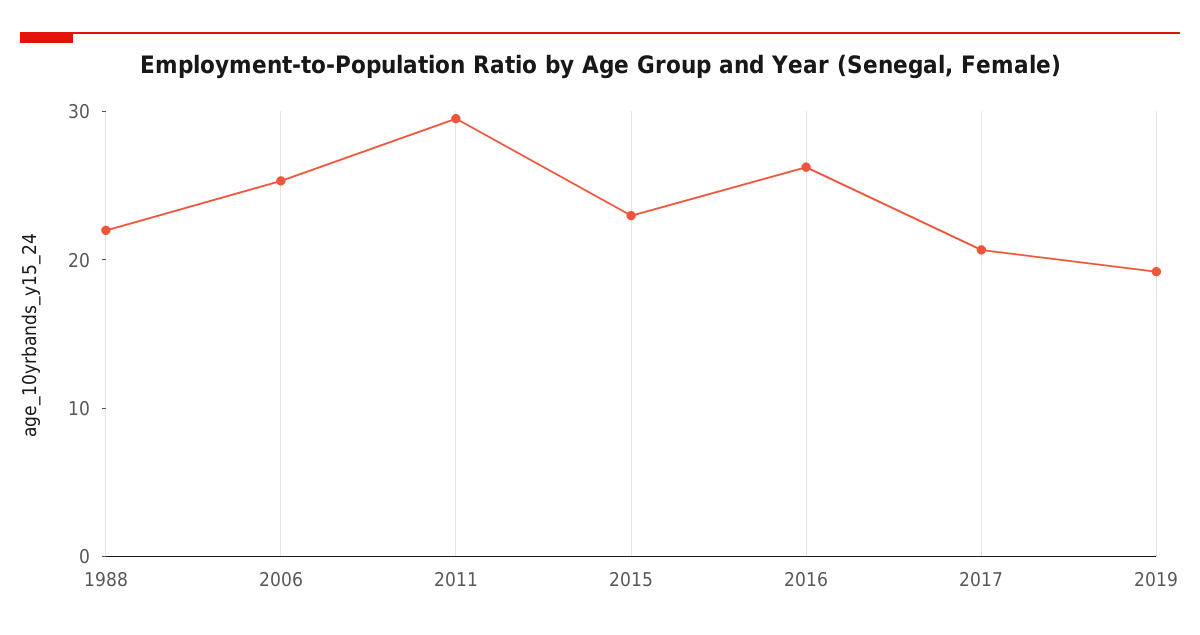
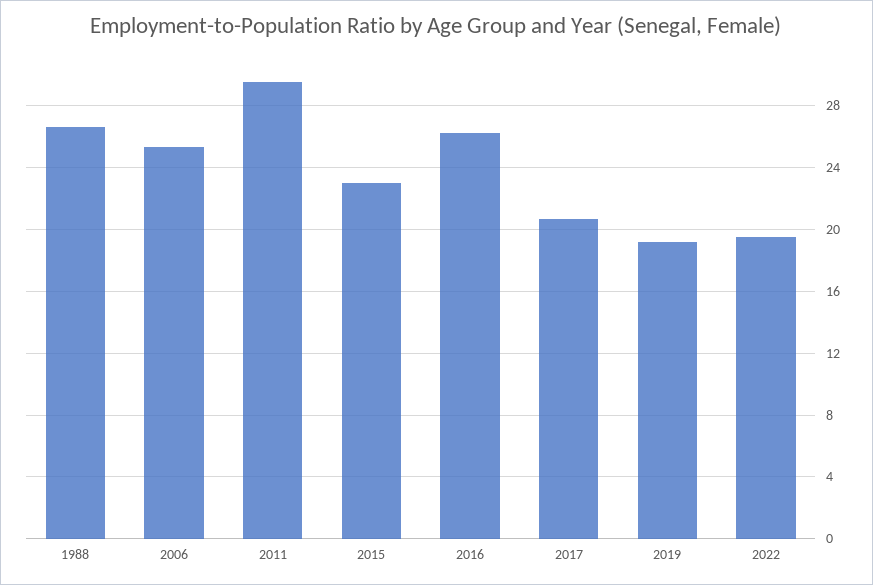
1988: 22 -> 26.5
2022: none -> 19.5

